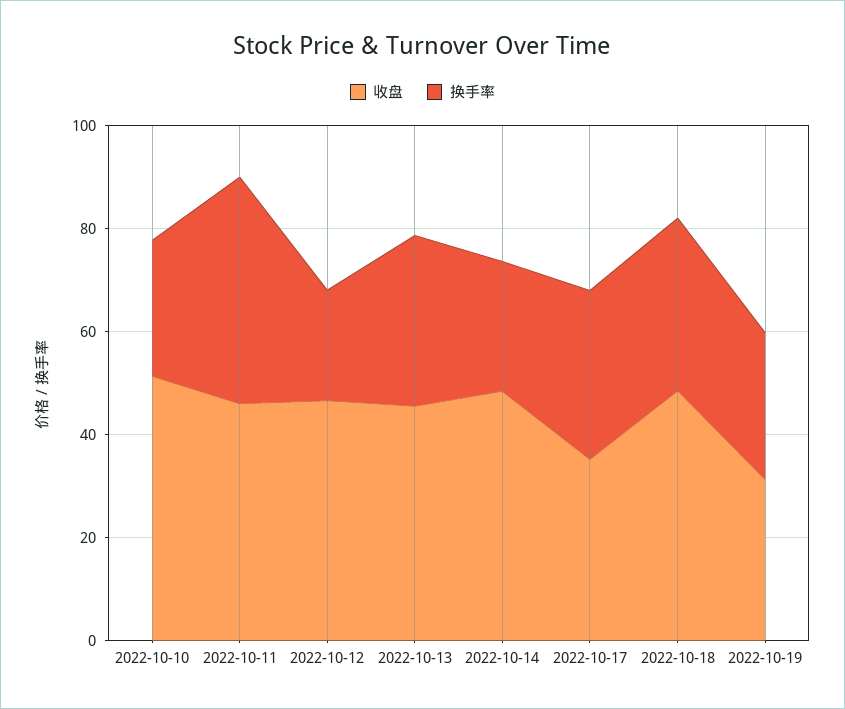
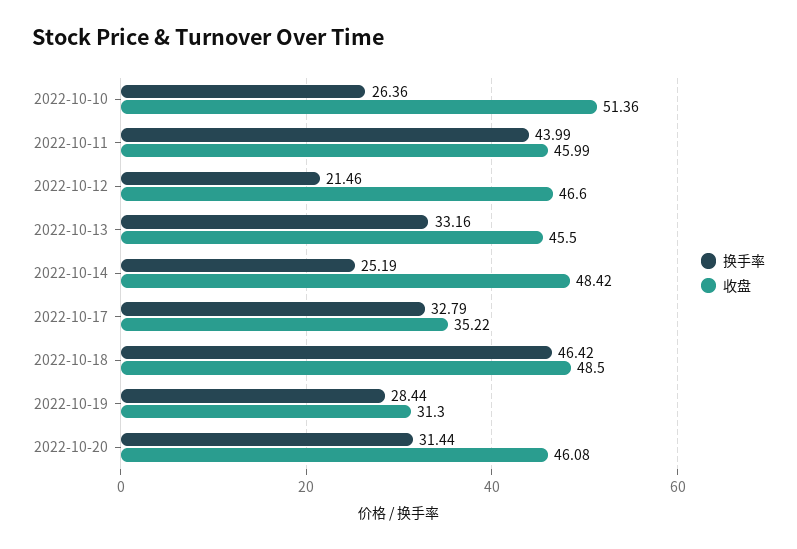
换手率, 2022-10-18: 35 -> 46.42
换手率, 2022-10-20: none -> 31.44
收盘, 2022-10-20: none -> 46.08

